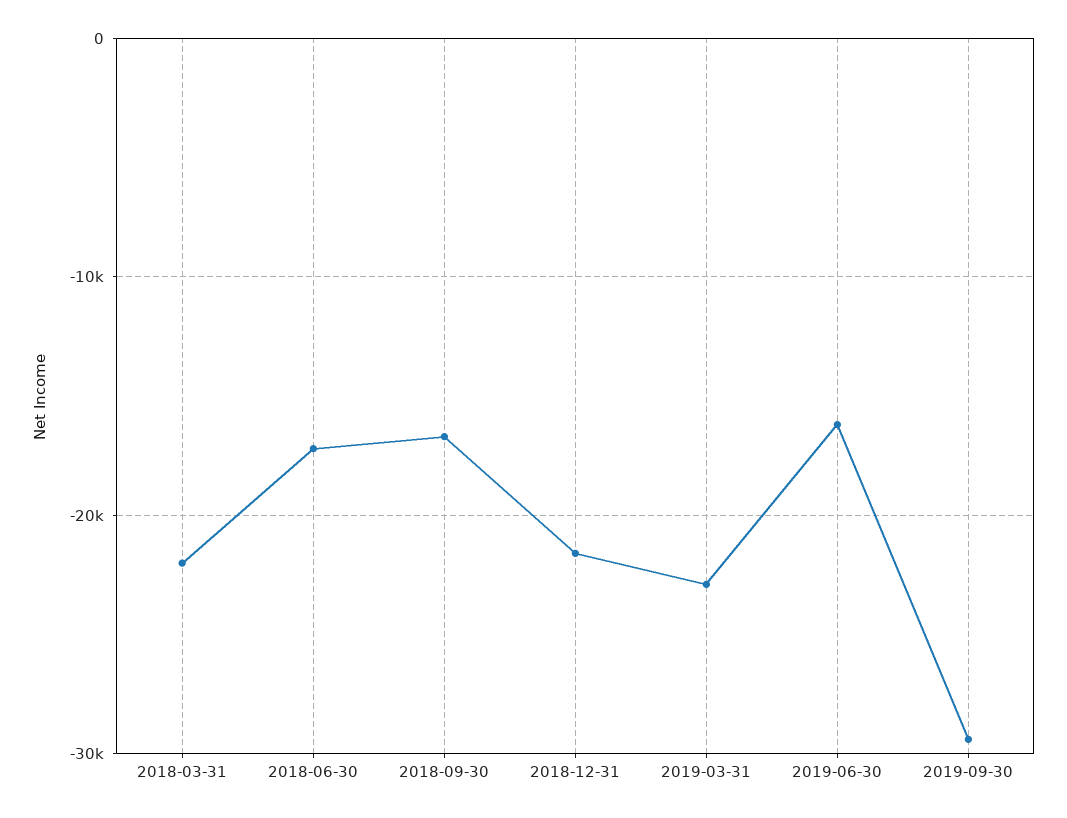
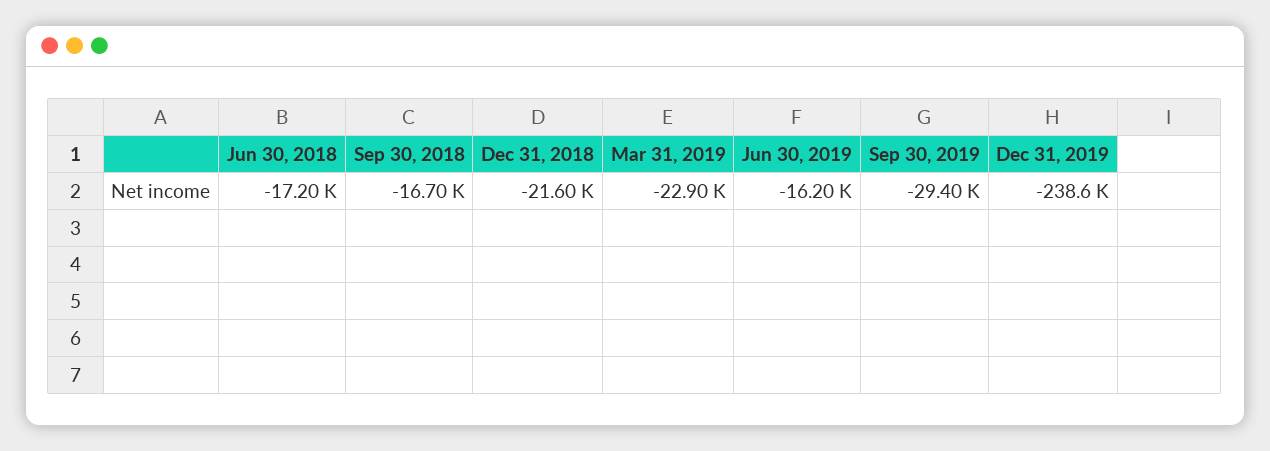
2018-03-31: -22000 -> none
Dec 31, 2019: none -> -238600

